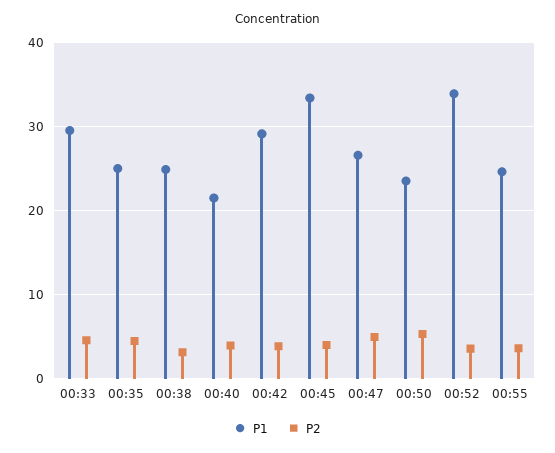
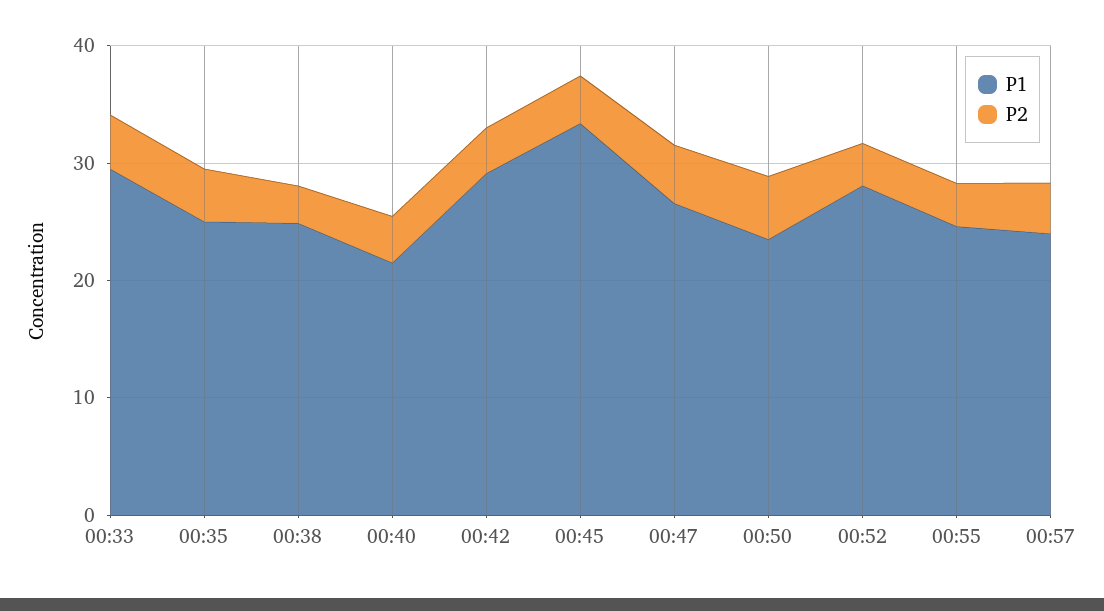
P1, 00:52: 34 -> 28
P1, 00:57: none -> 24
P2, 00:57: none -> 4

